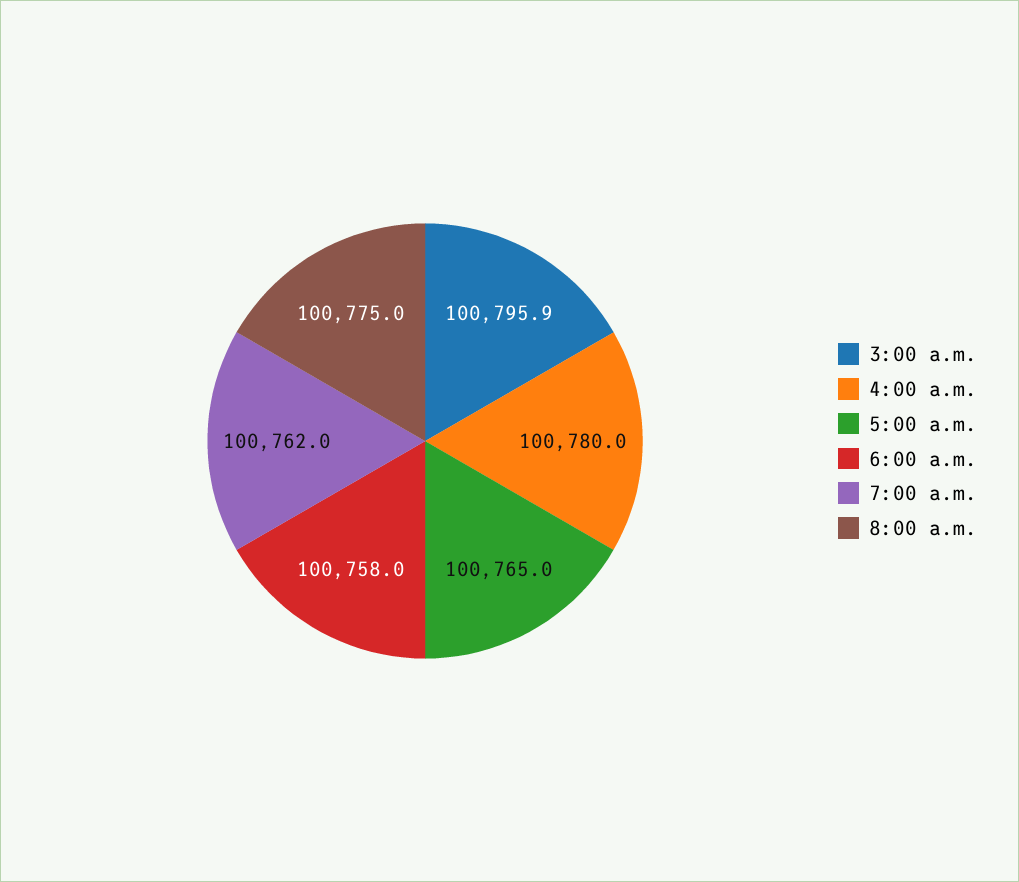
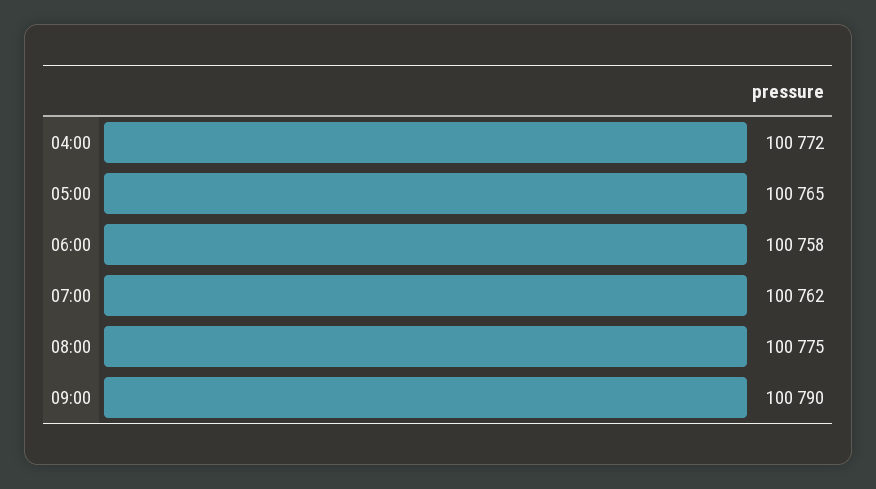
3:00 a.m.: 100795.9 -> none
4:00 a.m.: 100780 -> 100772
09:00: none -> 100790

